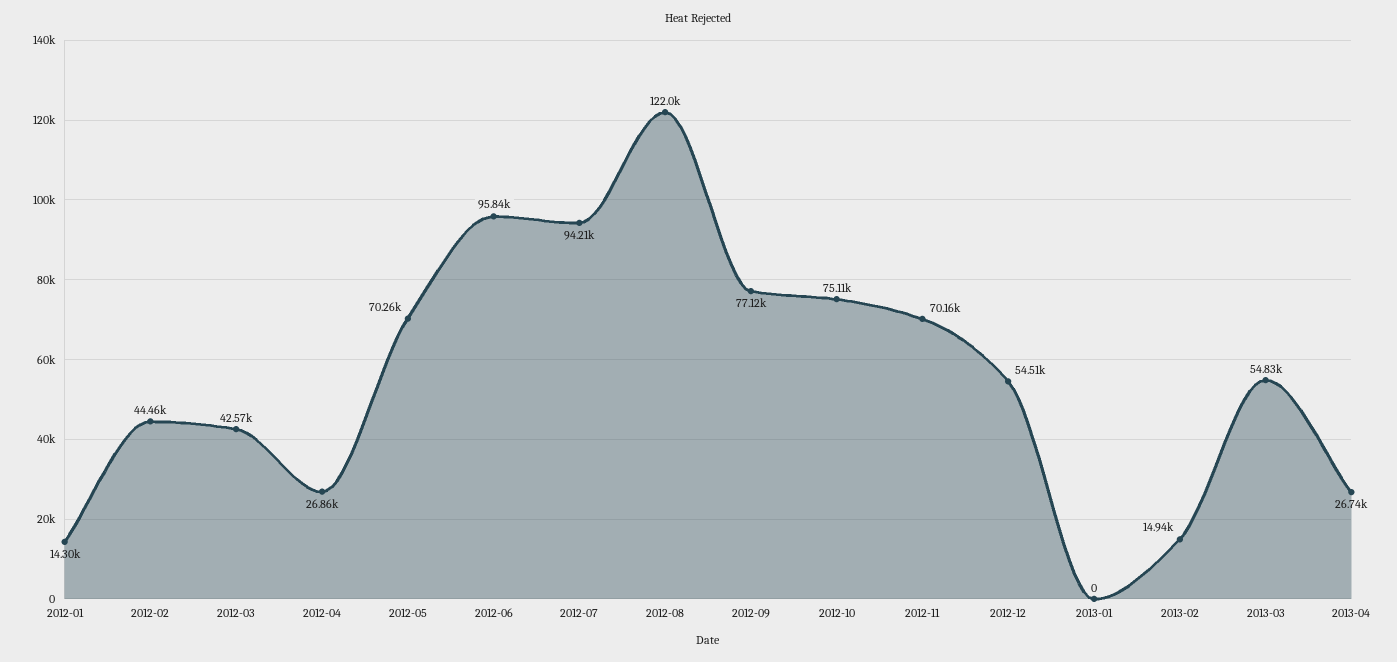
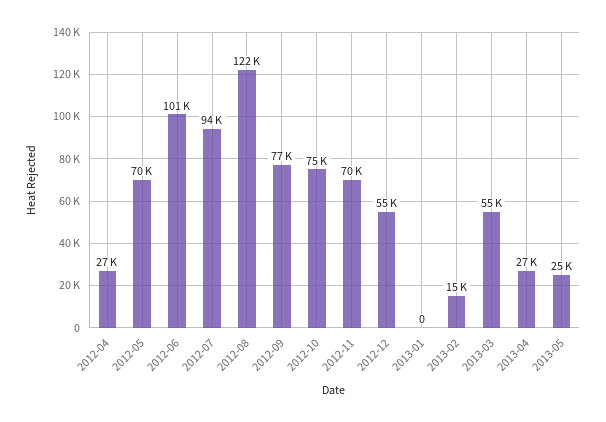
2012-01: 14300 -> none
2012-02: 44460 -> none
2012-03: 42570 -> none
2012-06: 95840 -> 101000
2013-05: none -> 25000

